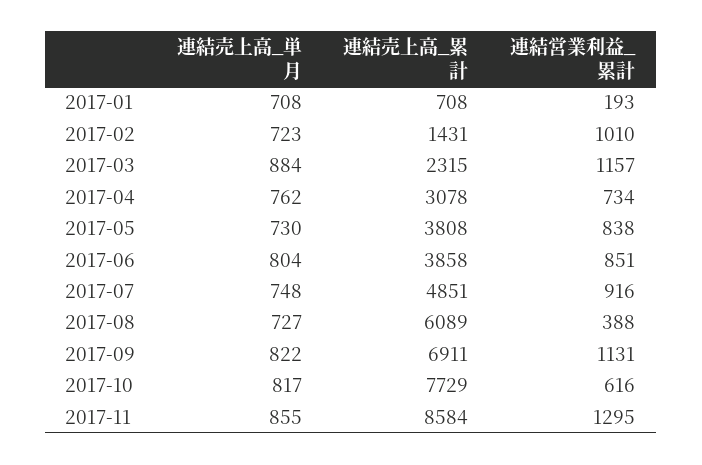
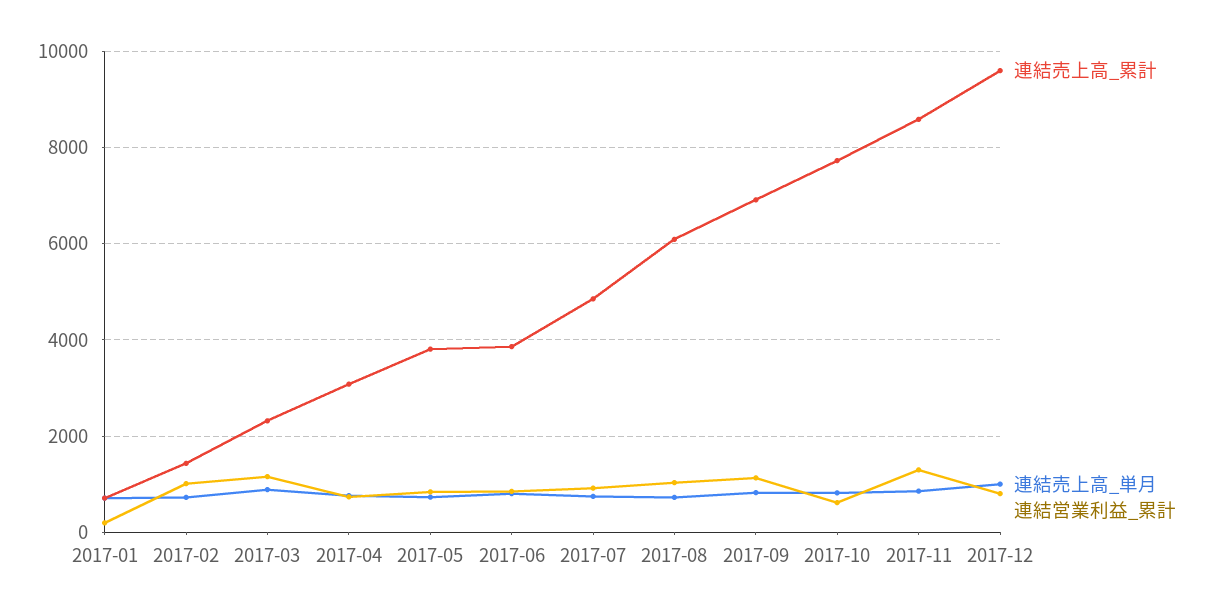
連結営業利益_累計, 2017-08: 388 -> 1000
連結売上高_累計, 2017-12: none -> 9600
連結売上高_単月, 2017-12: none -> 1000
連結営業利益_累計, 2017-12: none -> 800

